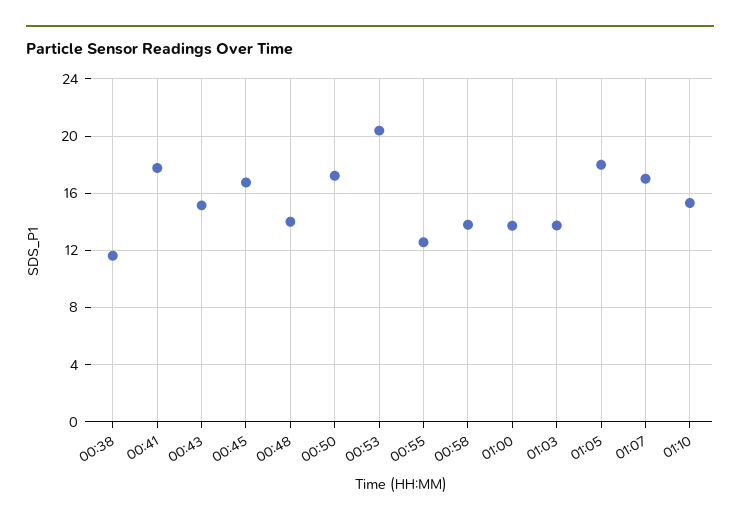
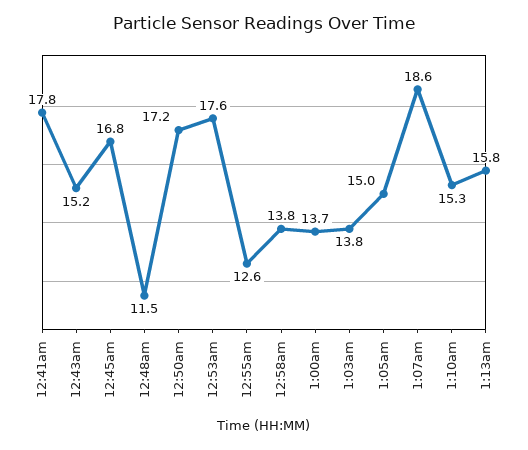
00:38: 11.5 -> none
00:48: 14 -> 11.5
00:53: 20.5 -> 17.6
01:05: 18 -> 15
01:07: 17 -> 18.6
1:13am: none -> 15.8

